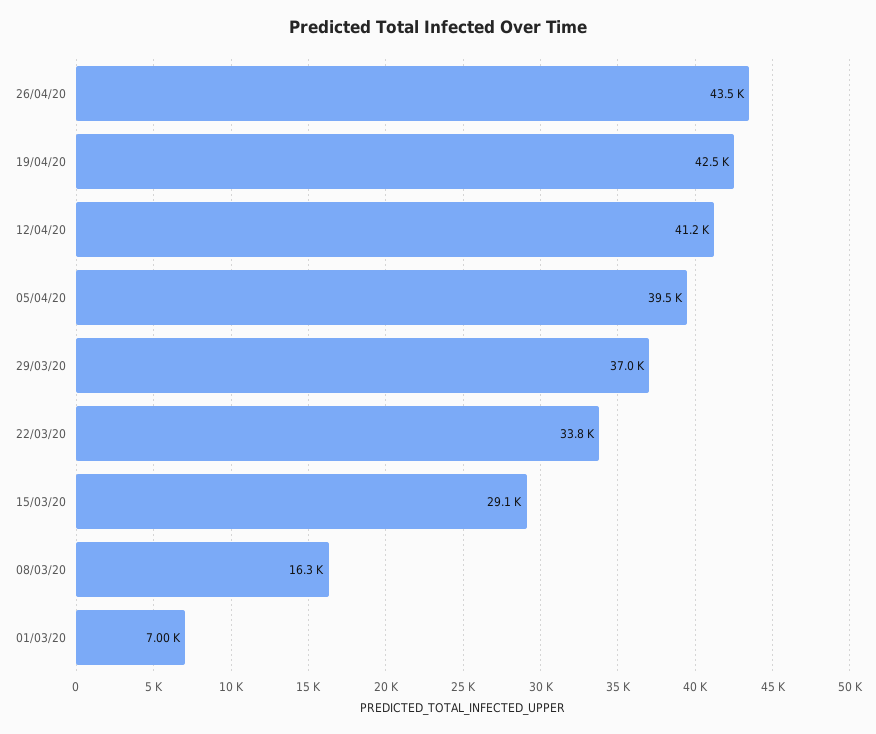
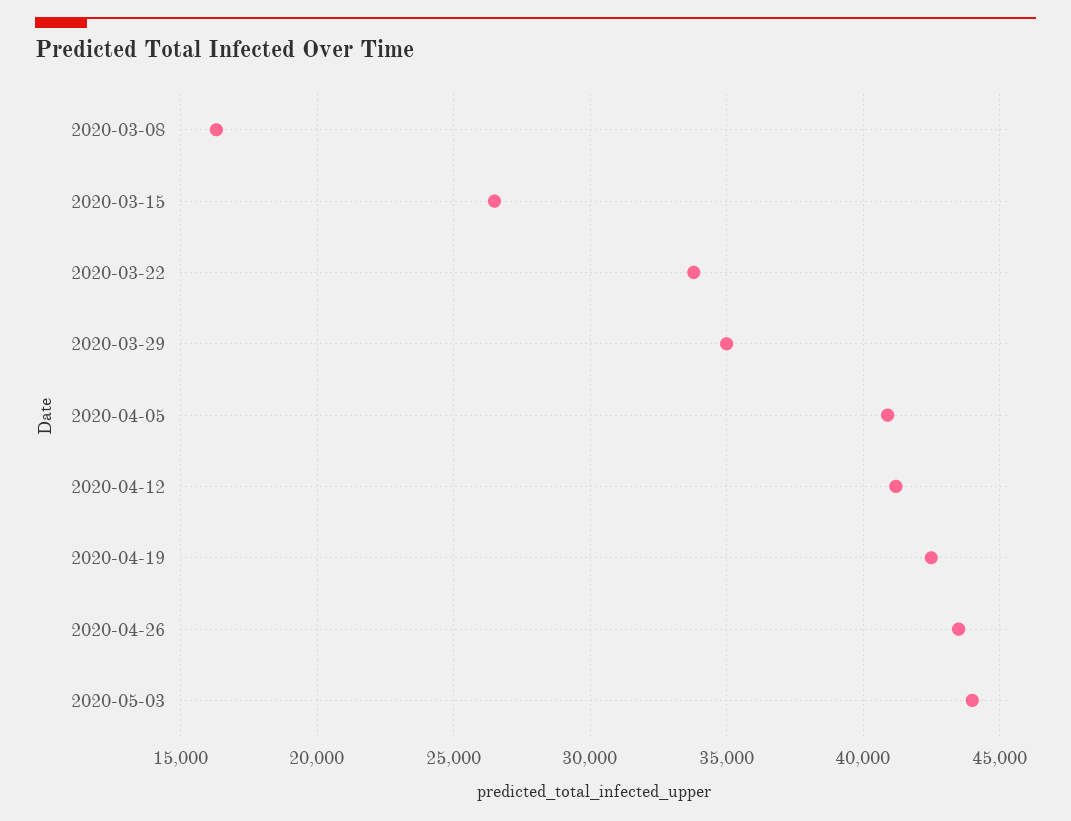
05/04/20: 39500 -> 41000
29/03/20: 37000 -> 35000
15/03/20: 29100 -> 26500
01/03/20: 7000 -> none
2020-05-03: none -> 44000

